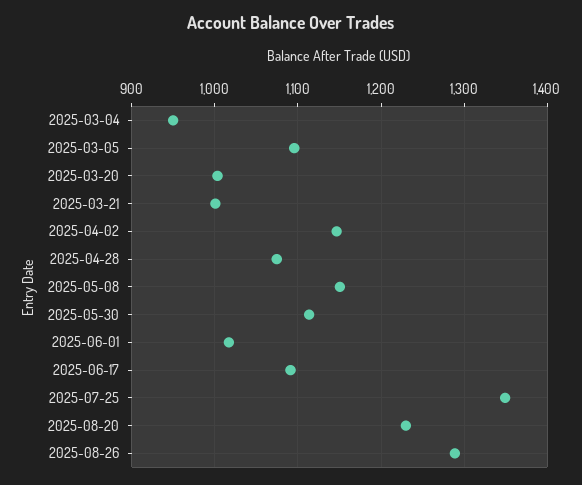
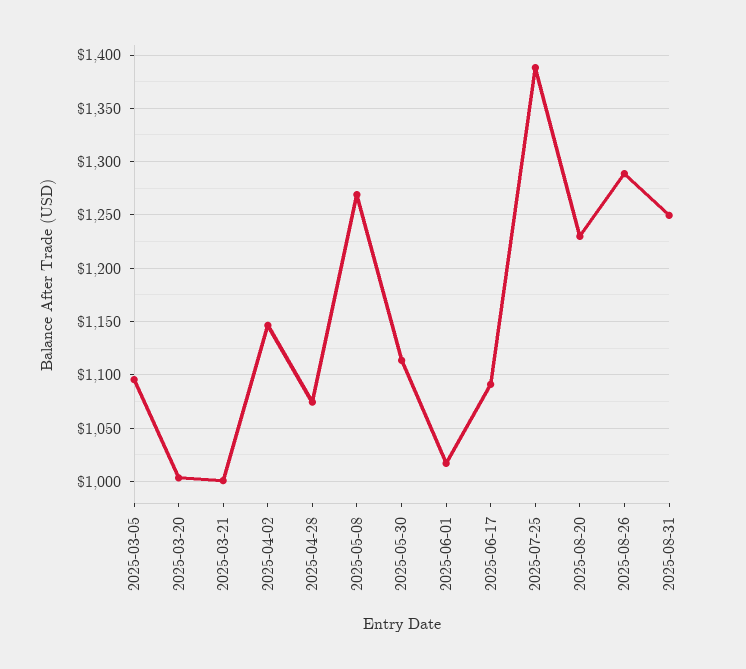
2025-03-04: 950 -> none
2025-05-08: 1150 -> 1270
2025-07-25: 1350 -> 1390
2025-08-31: none -> 1250

